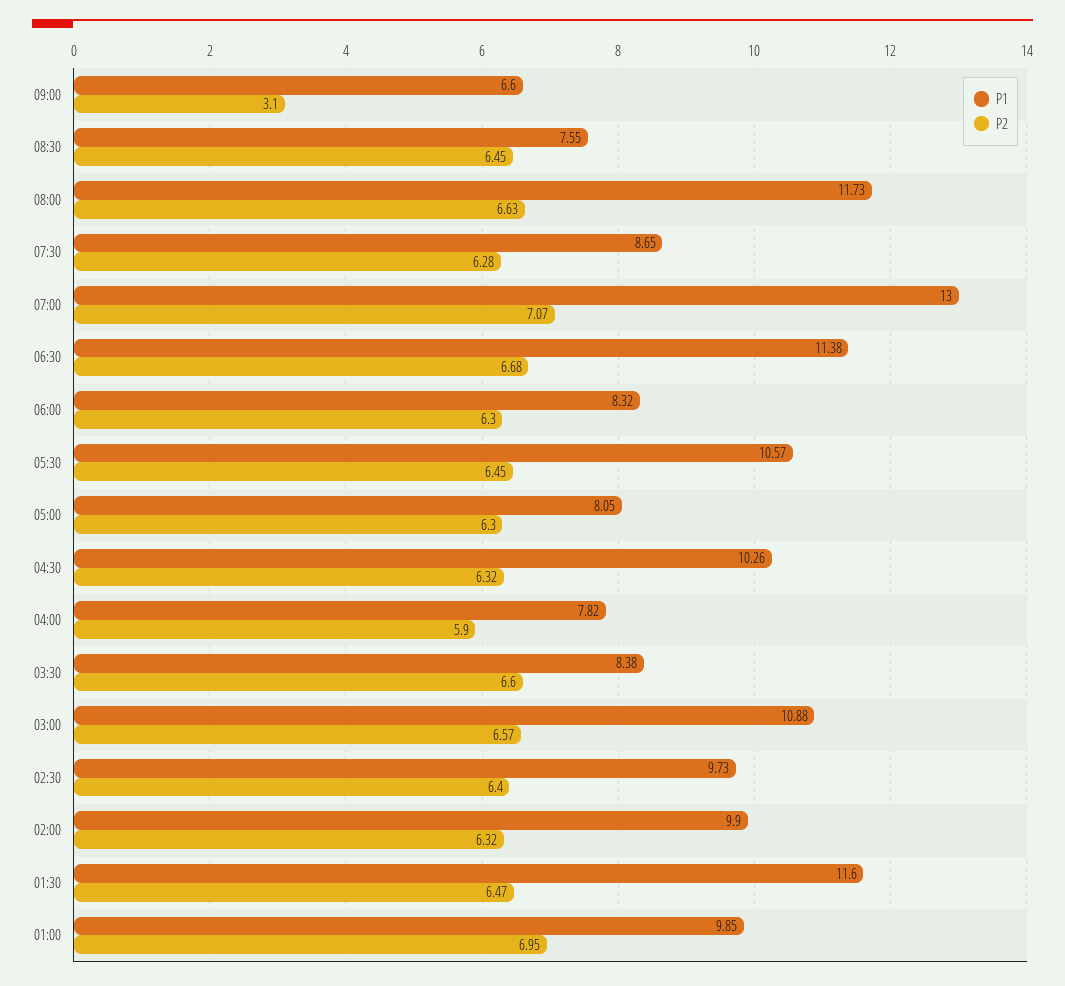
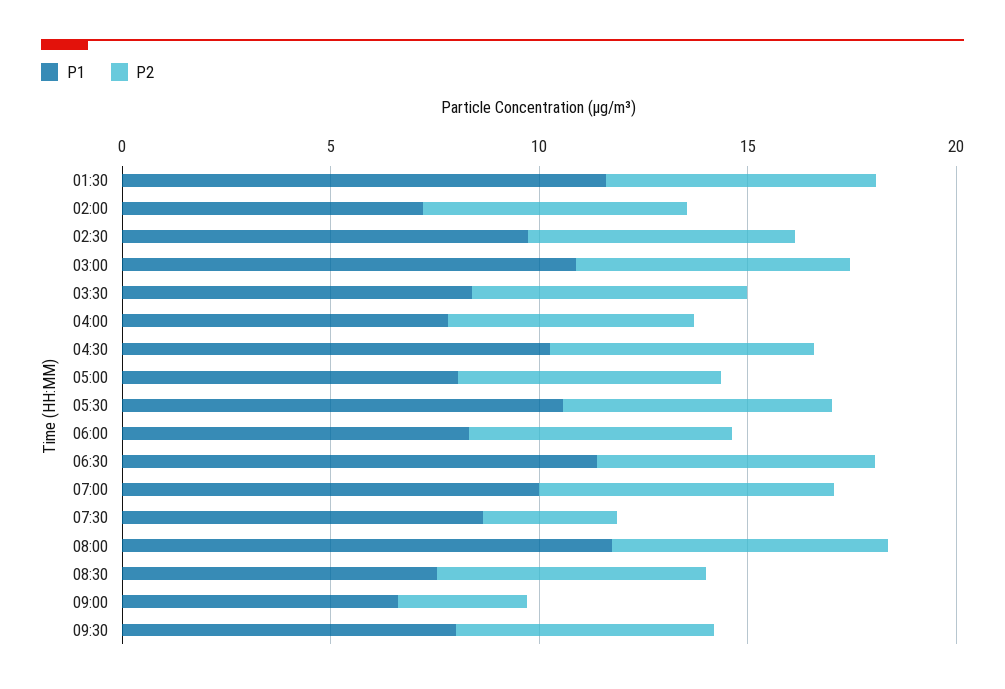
P2, 07:30: 6.28 -> 3
P1, 07:00: 13 -> 10
P1, 02:00: 9.9 -> 7
P1, 01:00: 9.85 -> none
P2, 01:00: 6.95 -> none
P1, 09:30: none -> 8
P2, 09:30: none -> 6

